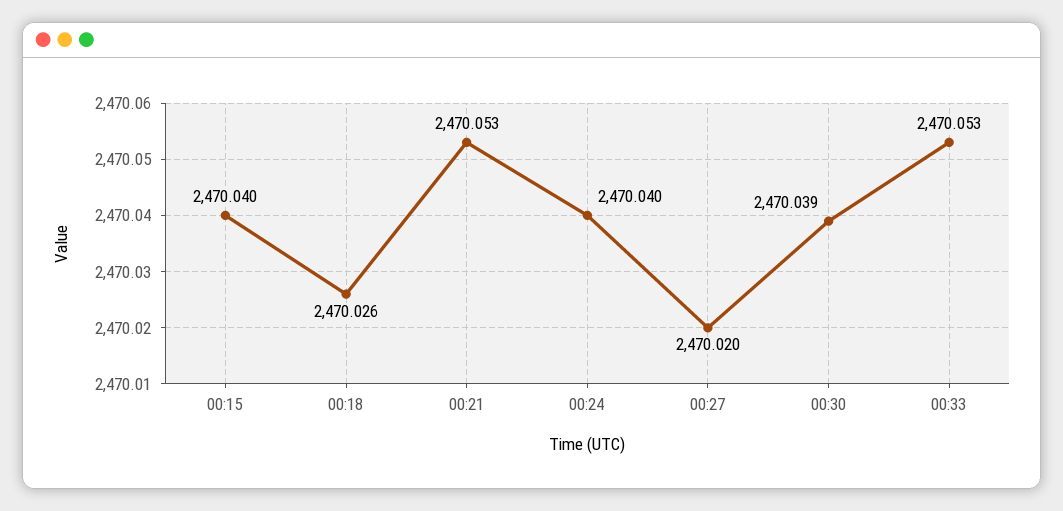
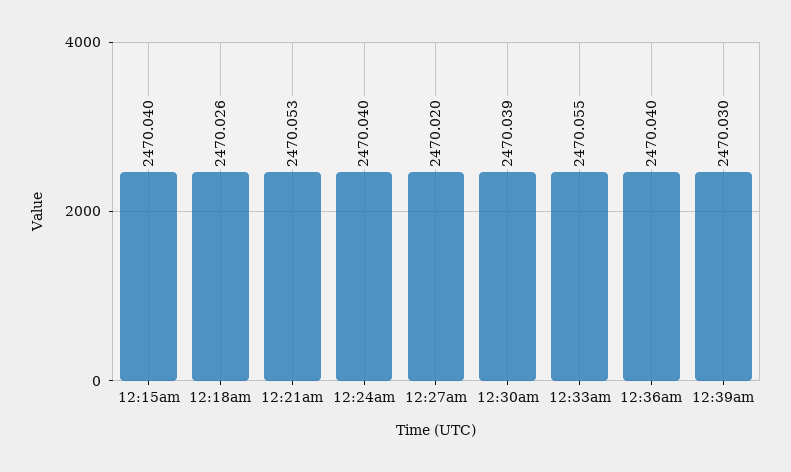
00:33: 2470.053 -> 2470.055
12:36am: none -> 2470.04
12:39am: none -> 2470.03

